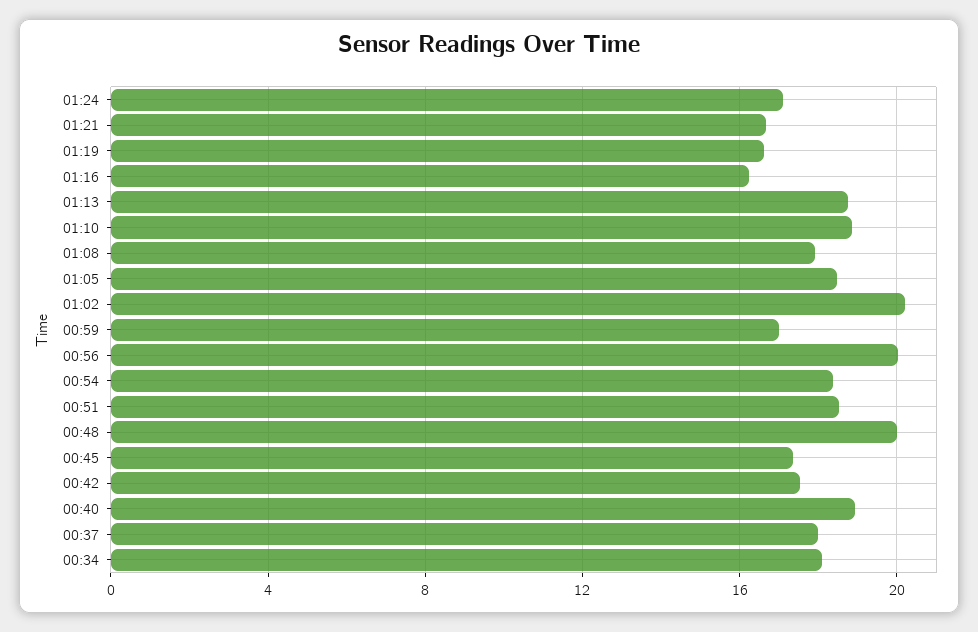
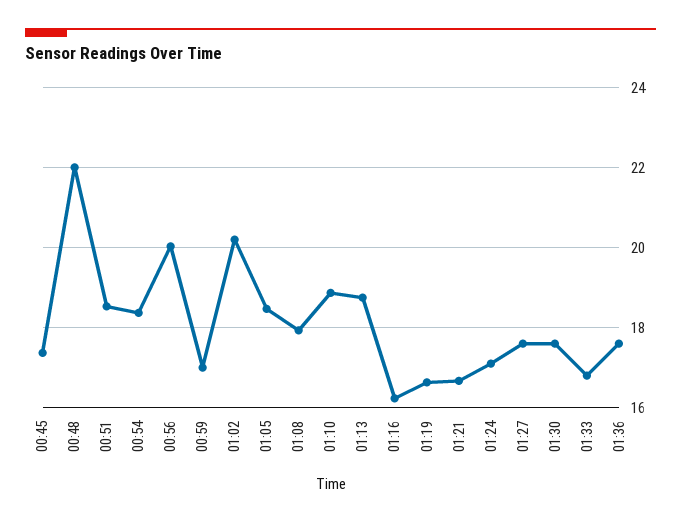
00:48: 20 -> 22
00:42: 17.5 -> none
00:40: 19 -> none
00:37: 18 -> none
00:34: 18 -> none
01:27: none -> 17.6
01:30: none -> 17.6
01:33: none -> 16.8
01:36: none -> 17.6

